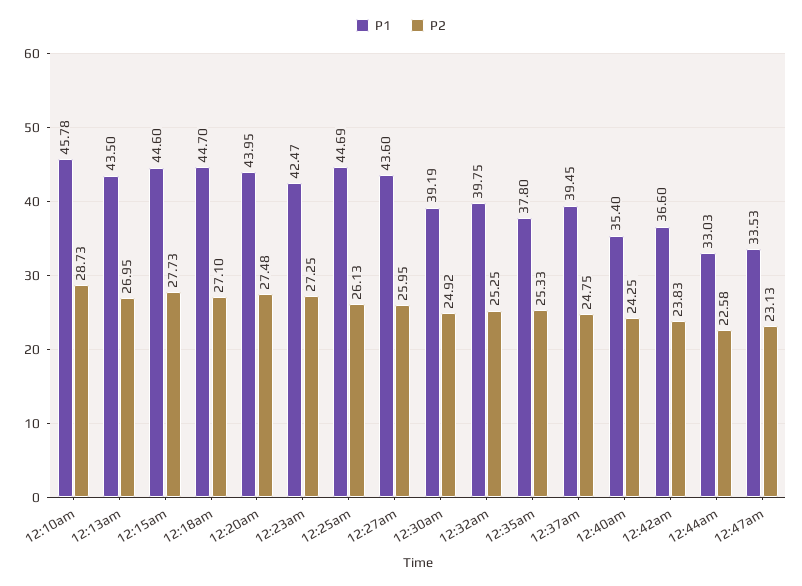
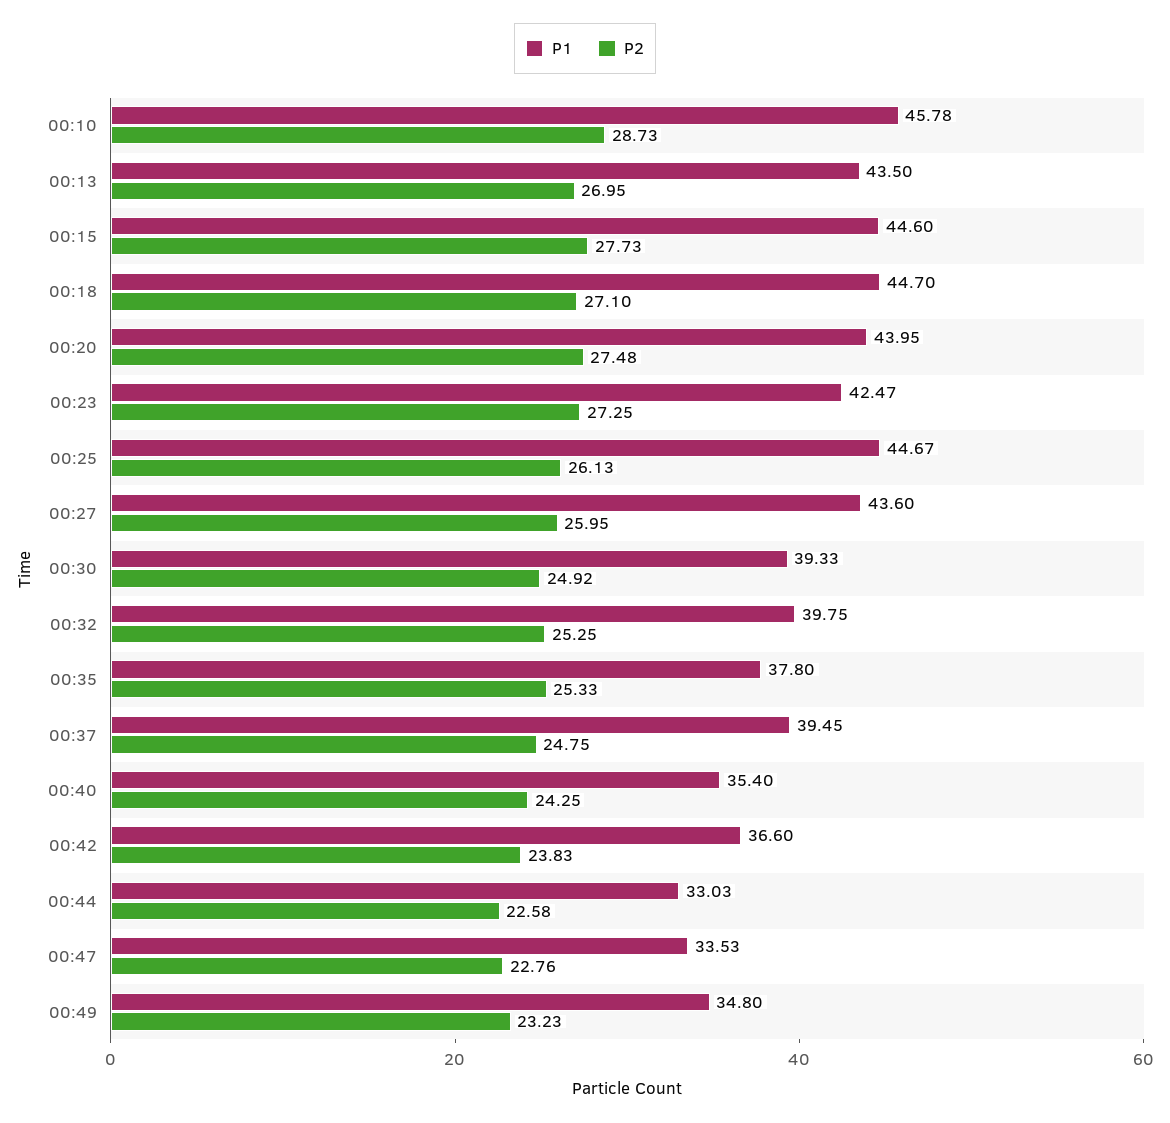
P1, 12:25am: 44.69 -> 44.67
P1, 12:30am: 39.19 -> 39.33
P2, 12:47am: 23.13 -> 22.76
P1, 00:49: none -> 34.8
P2, 00:49: none -> 23.23

